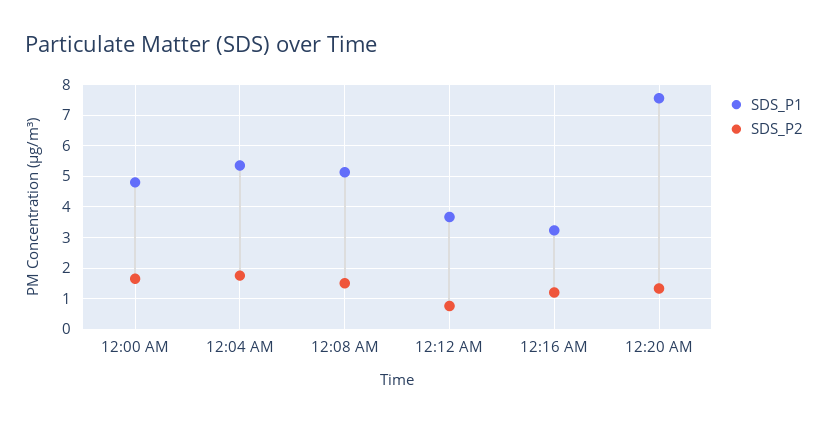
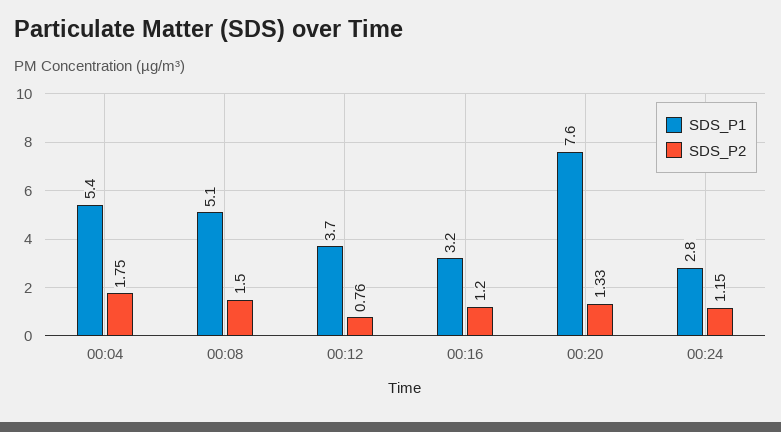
SDS_P1, 12:00 AM: 4.8 -> none
SDS_P2, 12:00 AM: 1.6 -> none
SDS_P1, 00:24: none -> 2.8
SDS_P2, 00:24: none -> 1.15

